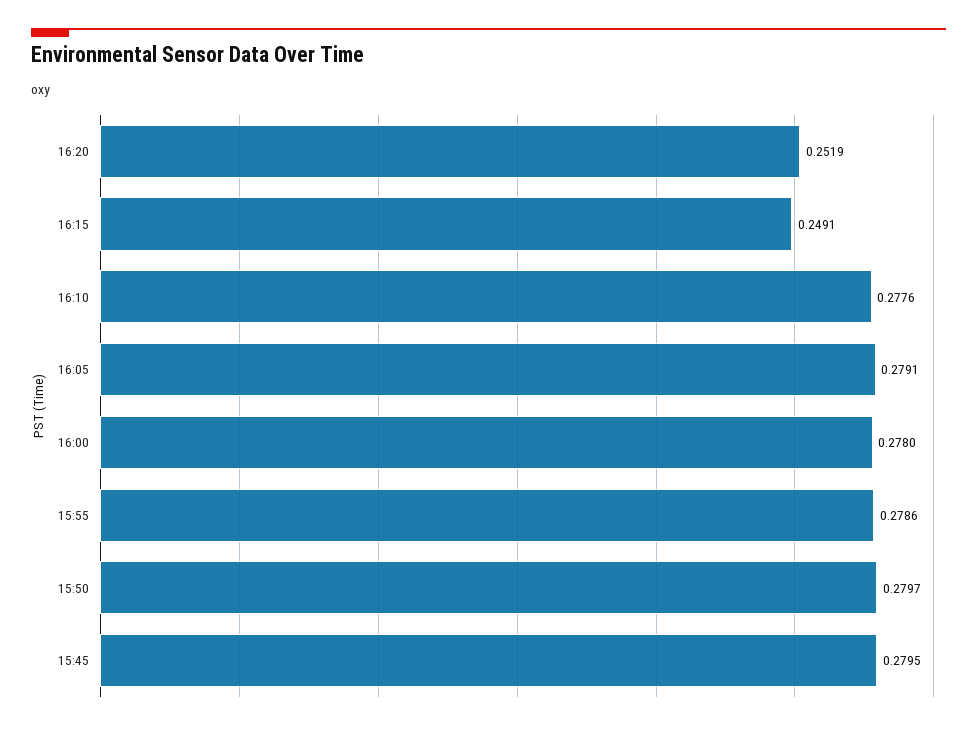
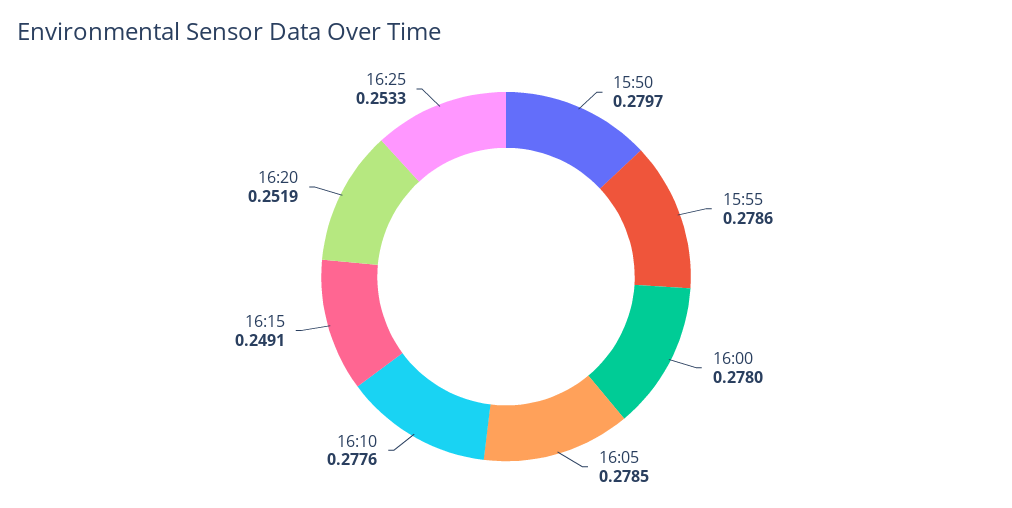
16:05: 0.2791 -> 0.2785
15:45: 0.2795 -> none
16:25: none -> 0.2533

